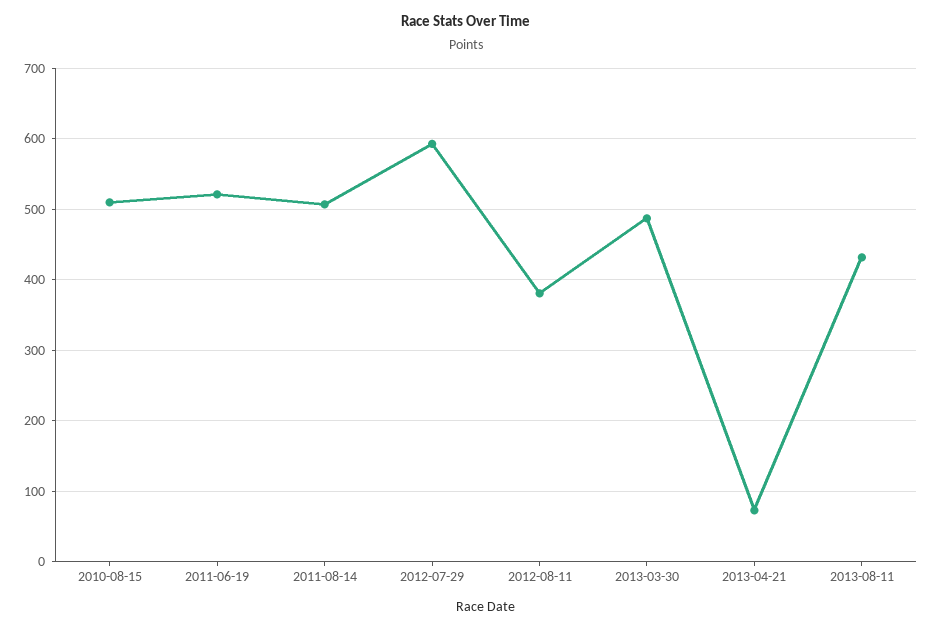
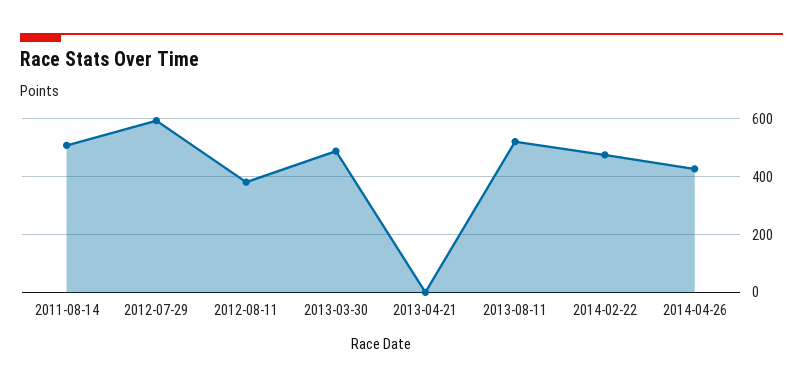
2010-08-15: 510 -> none
2011-06-19: 520 -> none
2013-04-21: 70 -> 0
2013-08-11: 430 -> 525
2014-02-22: none -> 475
2014-04-26: none -> 425

